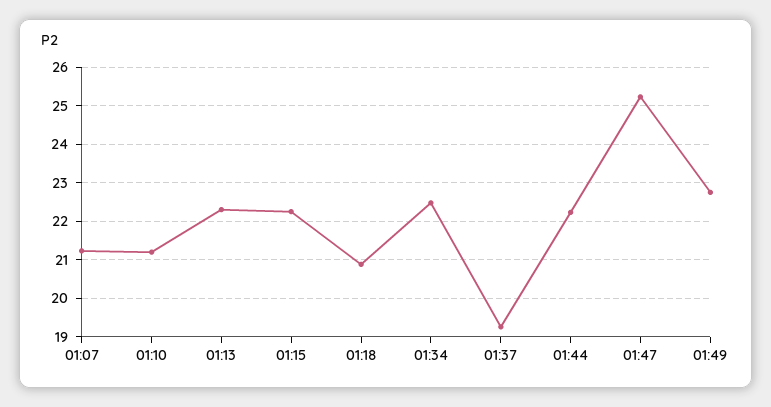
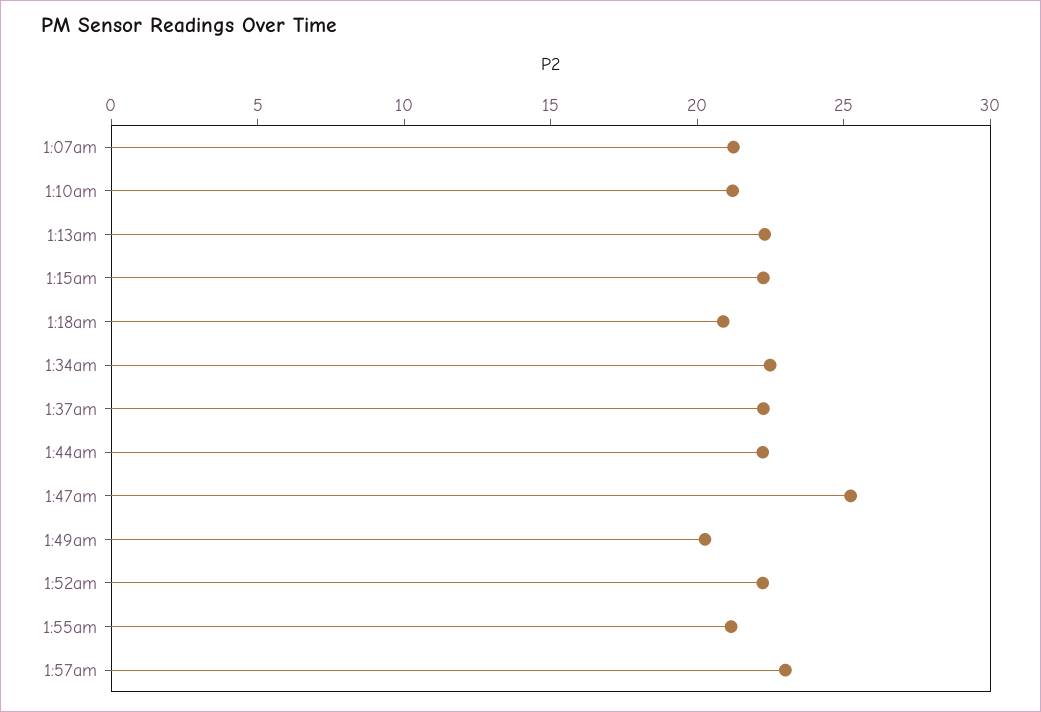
01:37: 19.2 -> 22
01:49: 22.8 -> 20
1:52am: none -> 22
1:55am: none -> 21
1:57am: none -> 23

